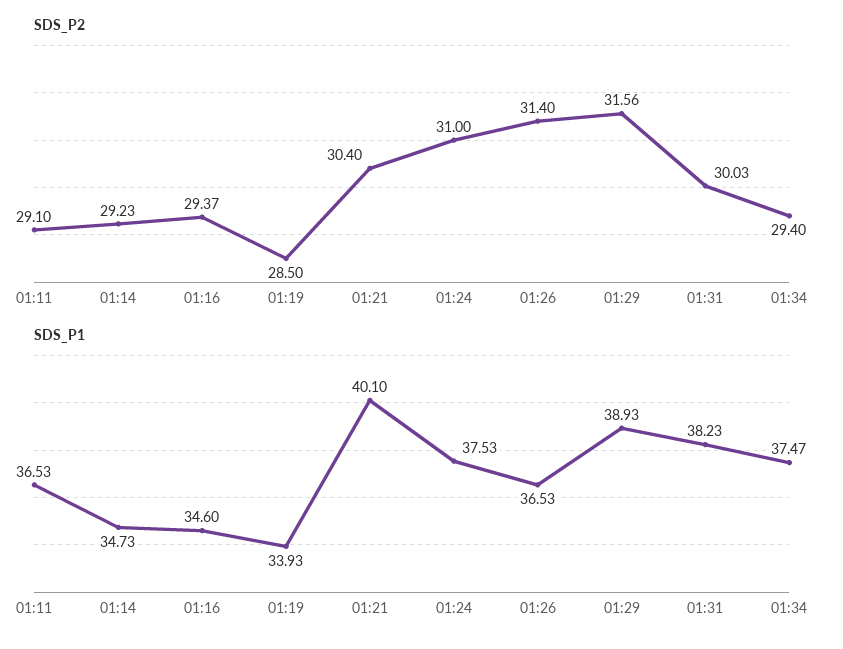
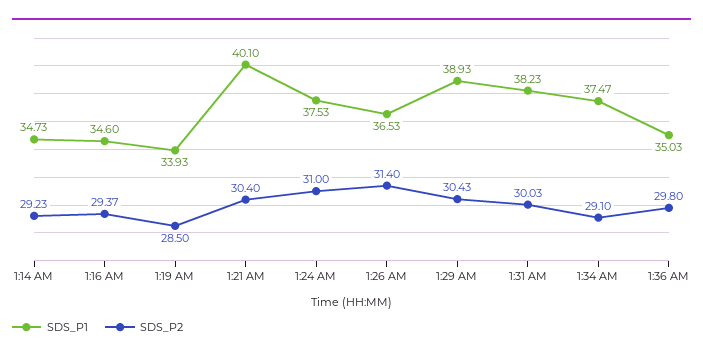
SDS_P2, 01:11: 29.1 -> none
SDS_P2, 01:29: 31.56 -> 30.43
SDS_P2, 01:34: 29.4 -> 29.1
SDS_P1, 01:11: 36.53 -> none
SDS_P1, 1:36 AM: none -> 35.03
SDS_P2, 1:36 AM: none -> 29.8

